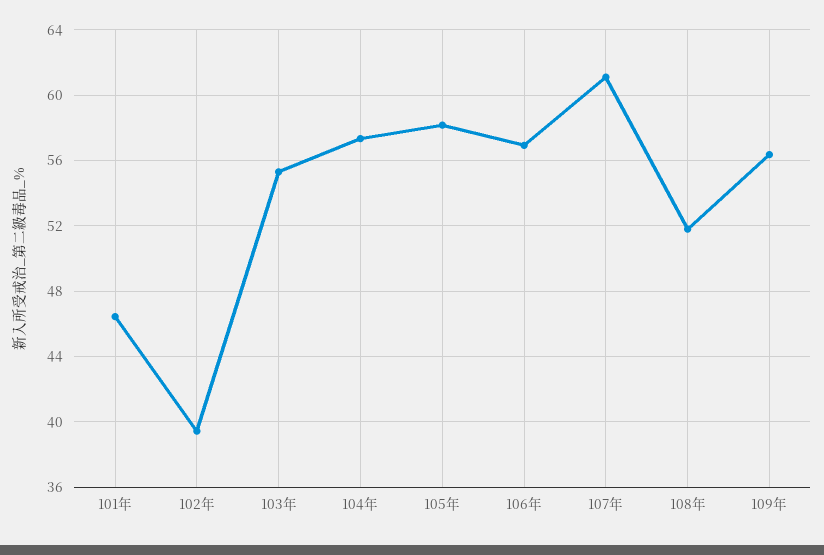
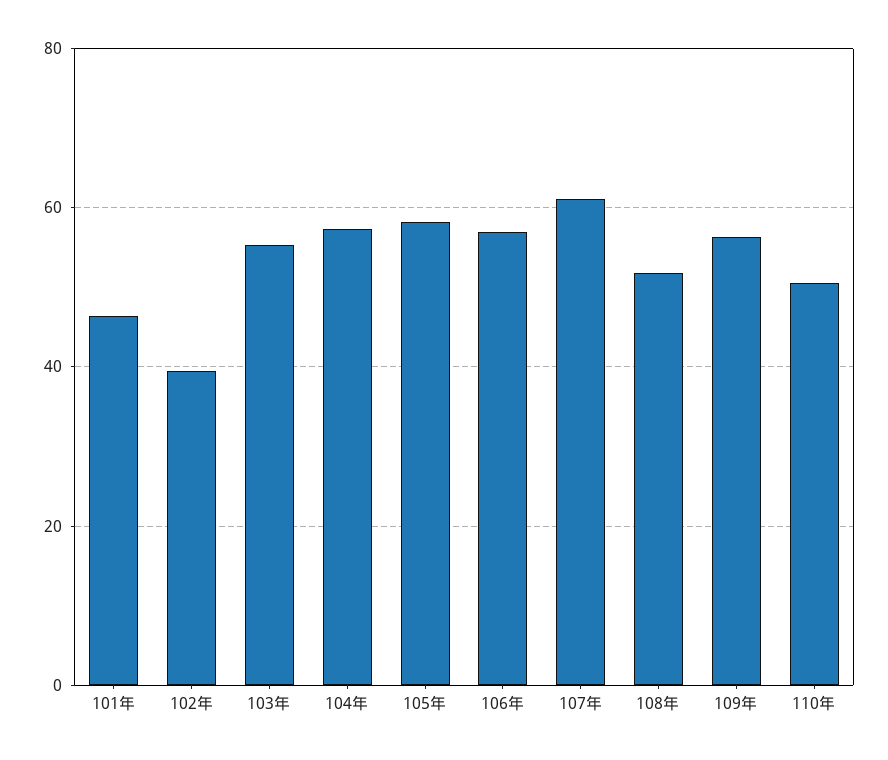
110年: none -> 50

